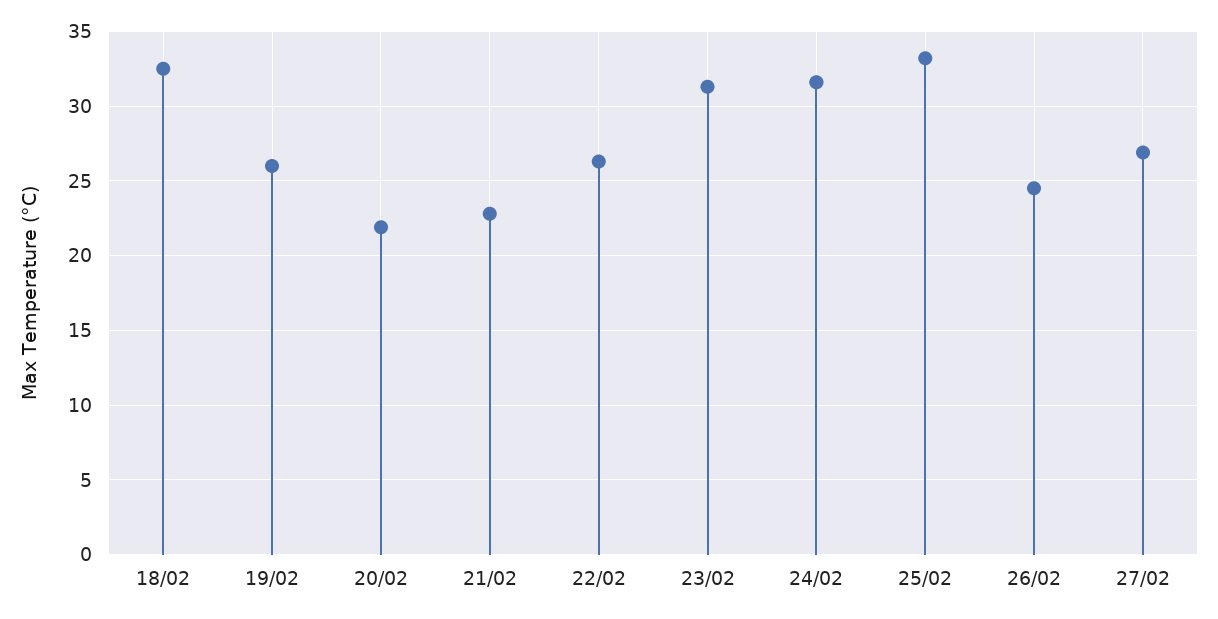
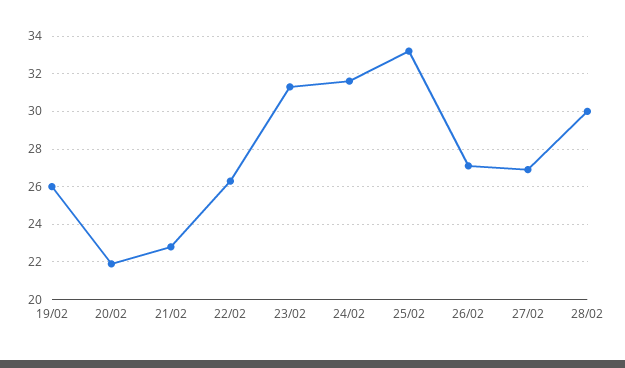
18/02: 32.5 -> none
26/02: 24.5 -> 27
28/02: none -> 30

